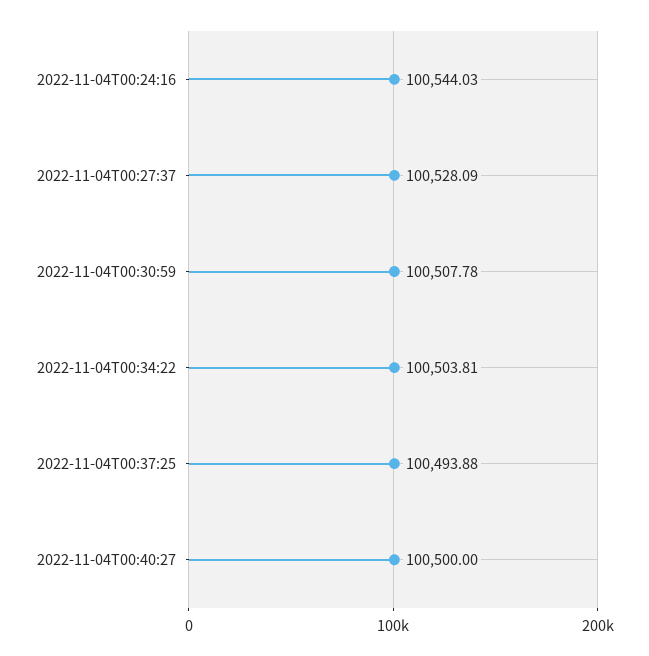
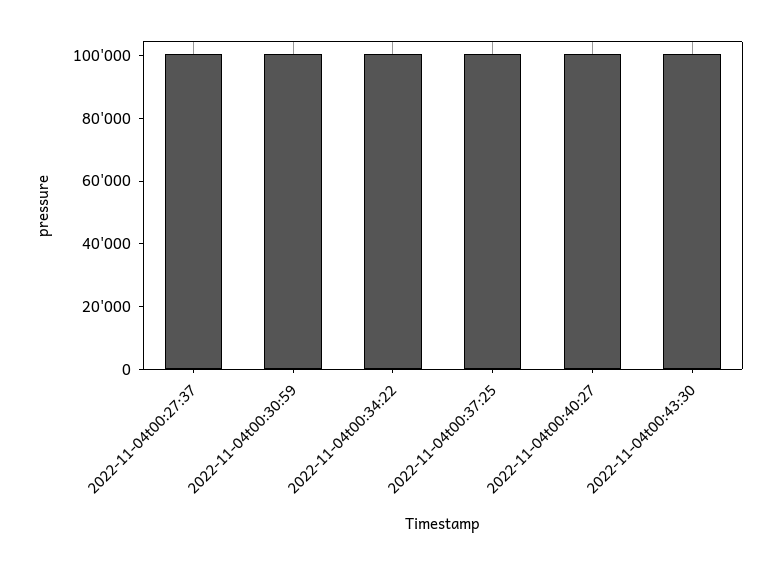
2022-11-04T00:24:16: 100544.03 -> none
2022-11-04t00:43:30: none -> 100000

